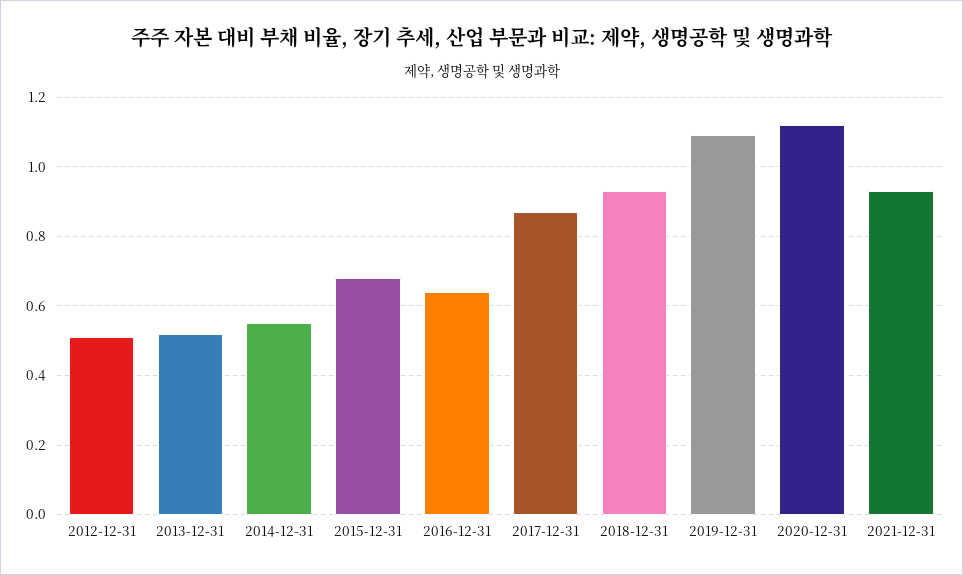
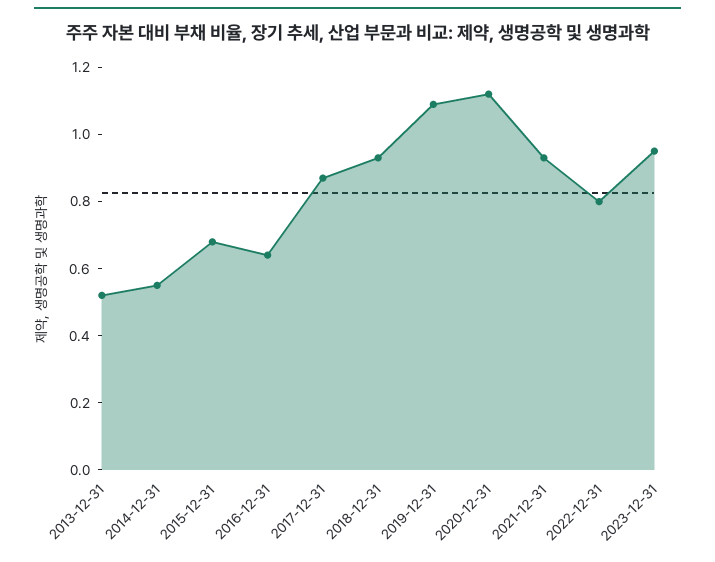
2012-12-31: 0.5 -> none
2022-12-31: none -> 0.8
2023-12-31: none -> 0.95

